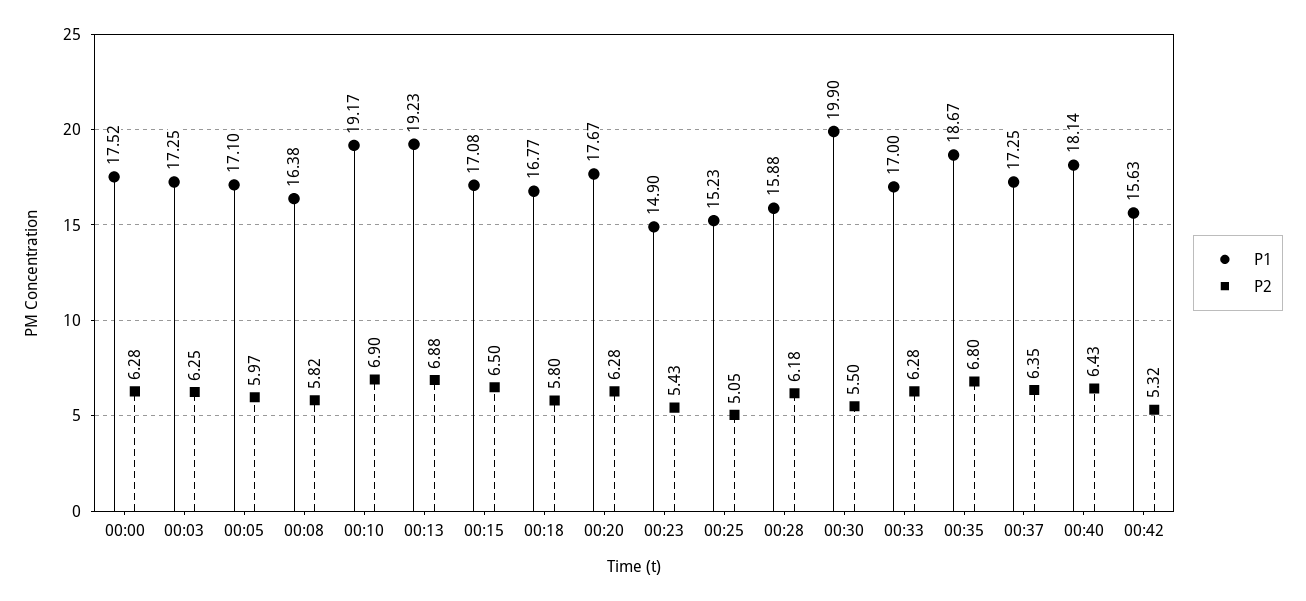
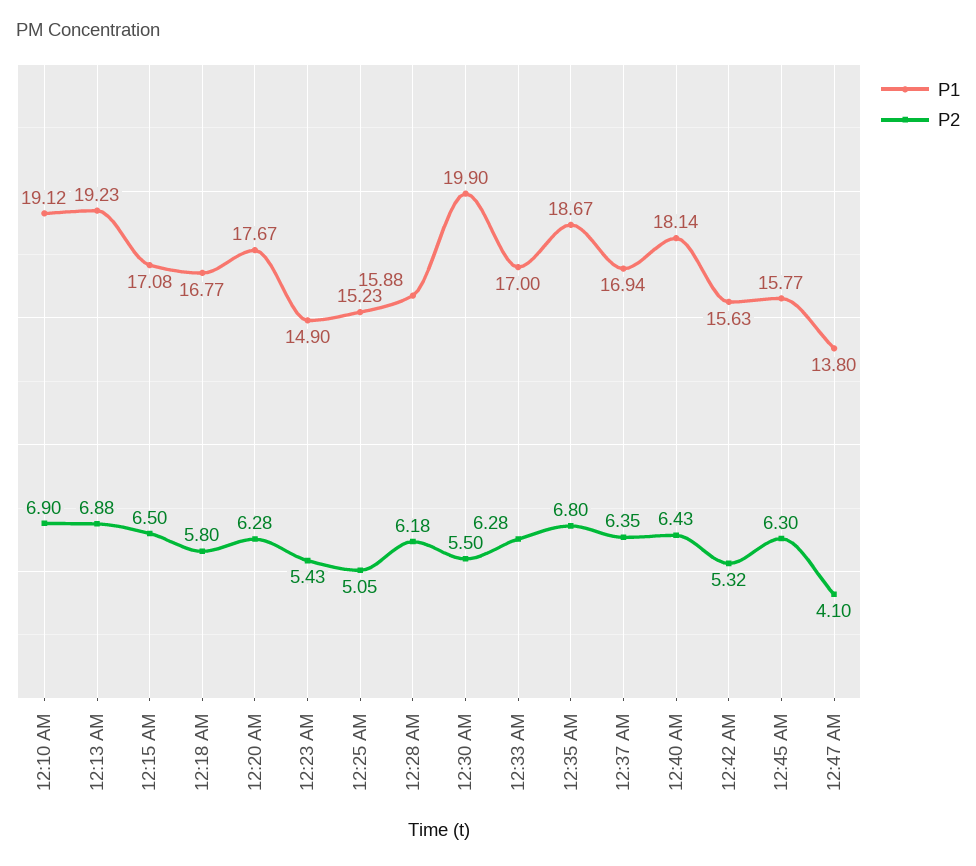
P1, 00:00: 17.52 -> none
P2, 00:00: 6.28 -> none
P1, 00:03: 17.25 -> none
P2, 00:03: 6.25 -> none
P1, 00:05: 17.1 -> none
P2, 00:05: 5.97 -> none
P1, 00:08: 16.38 -> none
P2, 00:08: 5.82 -> none
P1, 00:10: 19.17 -> 19.12
P1, 00:37: 17.25 -> 16.94
P1, 12:45 AM: none -> 15.77
P2, 12:45 AM: none -> 6.3
P1, 12:47 AM: none -> 13.8
P2, 12:47 AM: none -> 4.1

